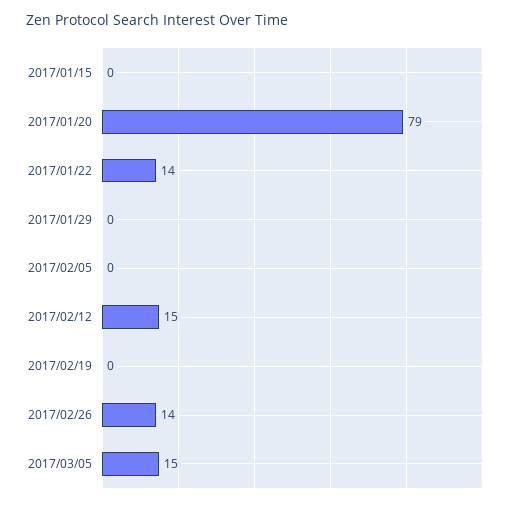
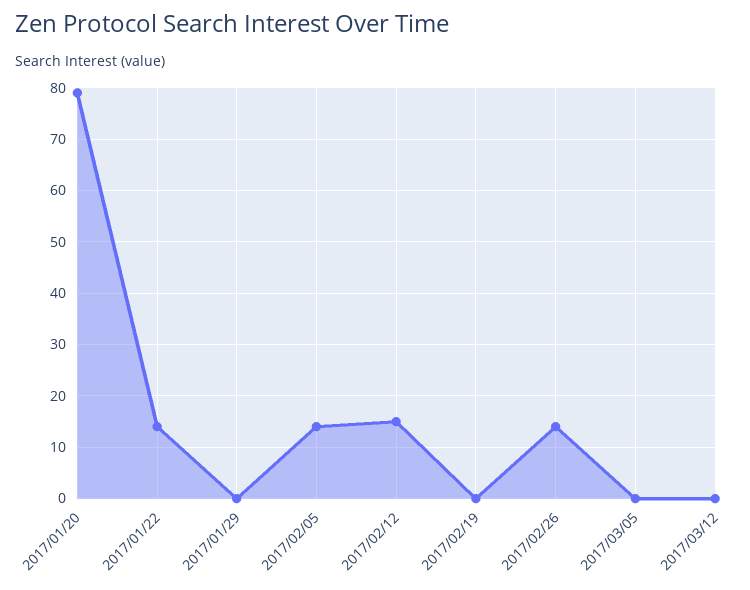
2017/01/15: 0 -> none
2017/02/05: 0 -> 15
2017/03/05: 15 -> 0
2017/03/12: none -> 0

